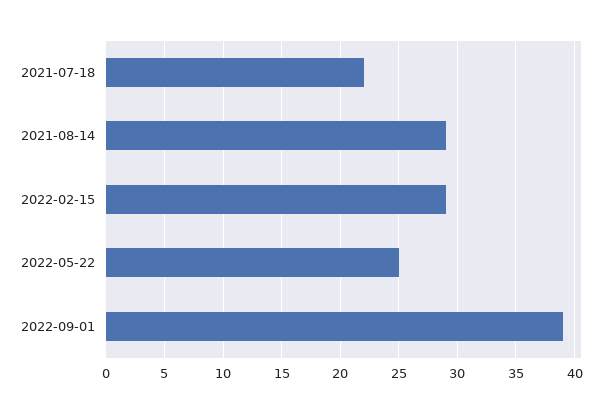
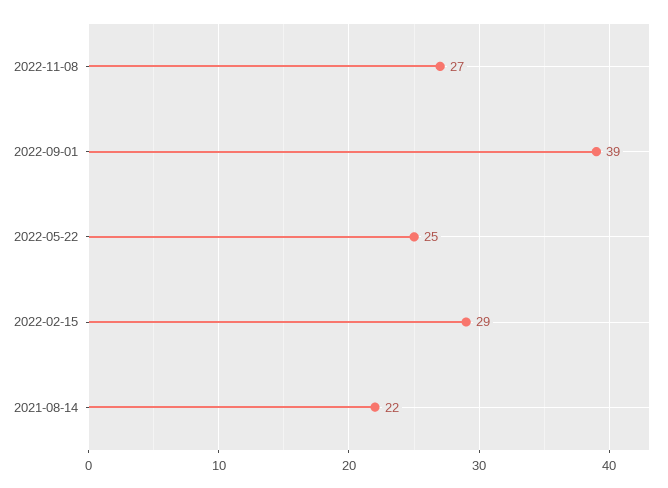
2021-07-18: 22 -> none
2021-08-14: 29 -> 22
2022-11-08: none -> 27

